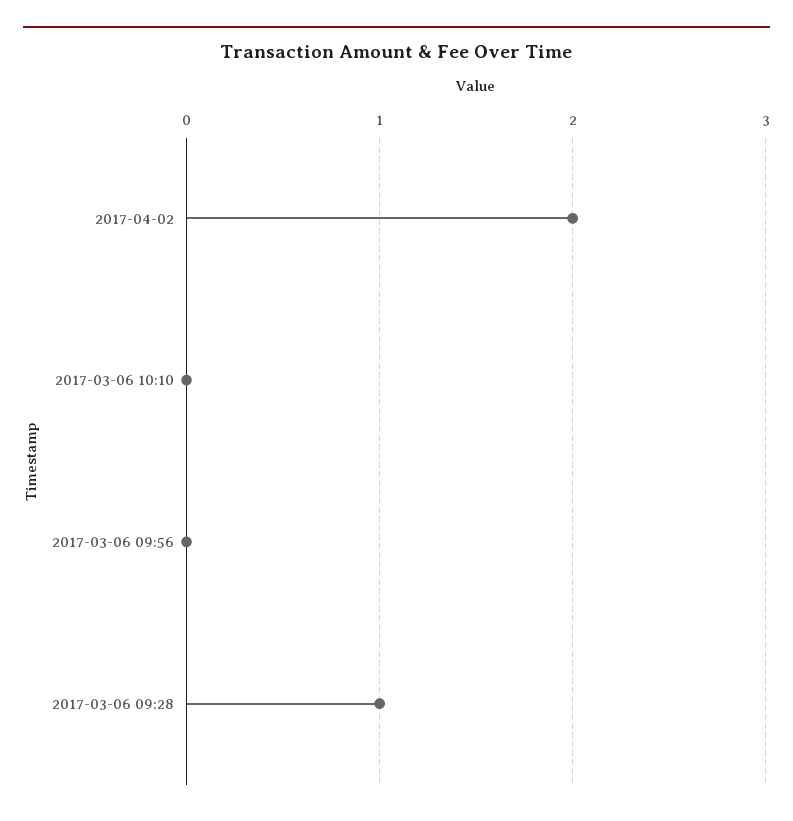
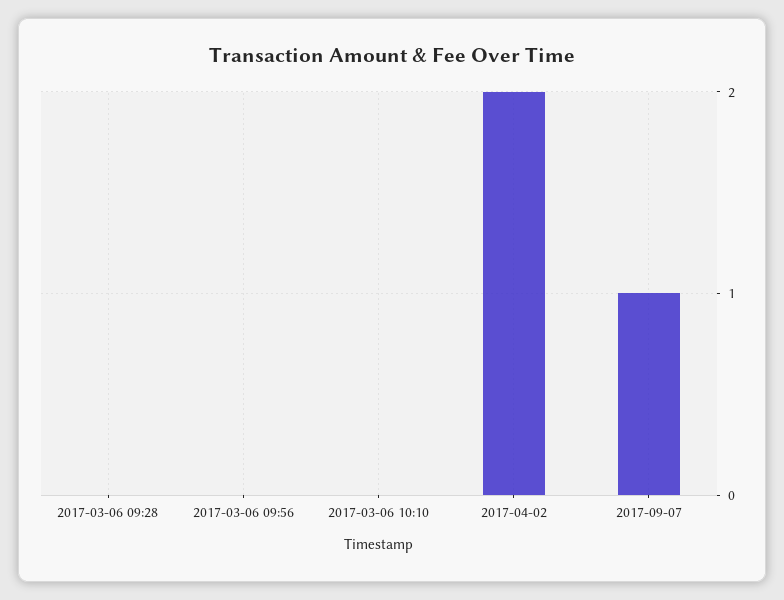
2017-03-06 09:28: 1 -> 0
2017-09-07: none -> 1

